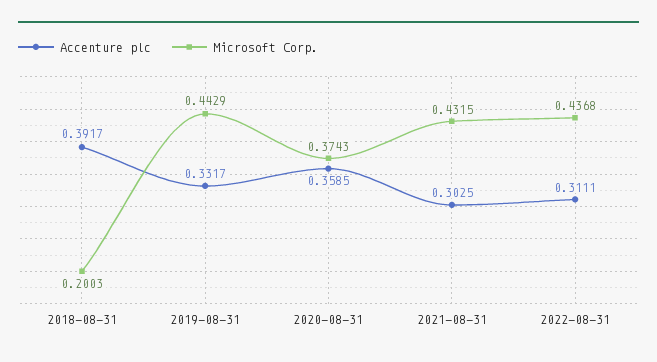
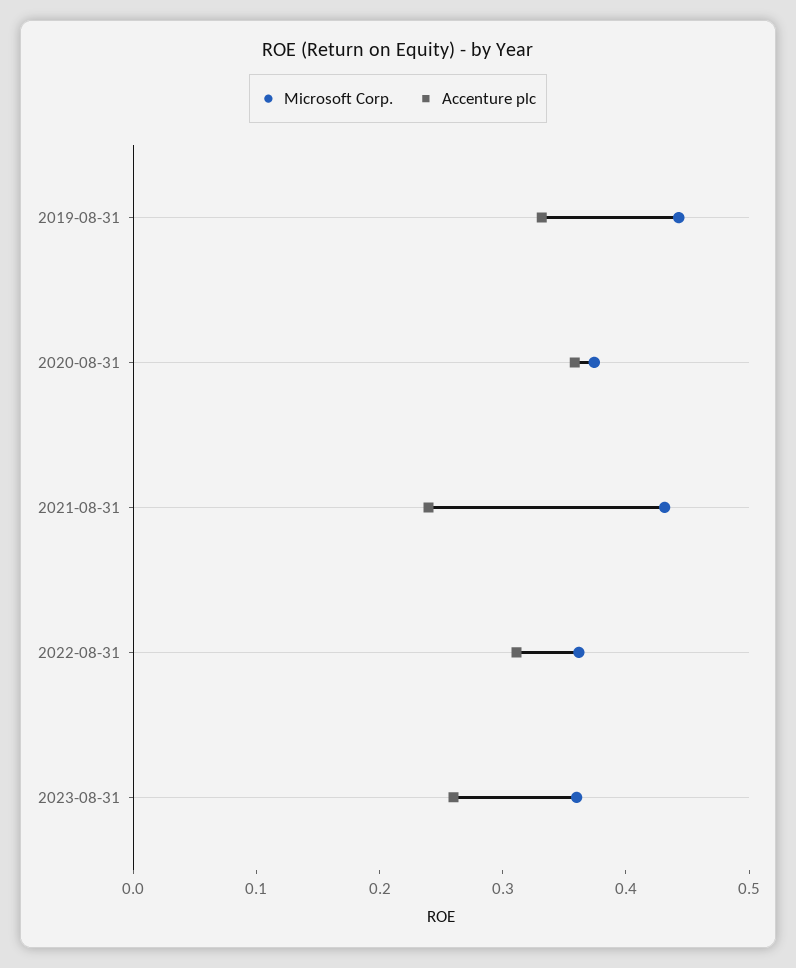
Accenture plc, 2018-08-31: 0.3917 -> none
Microsoft Corp., 2018-08-31: 0.2003 -> none
Accenture plc, 2021-08-31: 0.3025 -> 0.24
Microsoft Corp., 2022-08-31: 0.4368 -> 0.36
Microsoft Corp., 2023-08-31: none -> 0.36
Accenture plc, 2023-08-31: none -> 0.26

